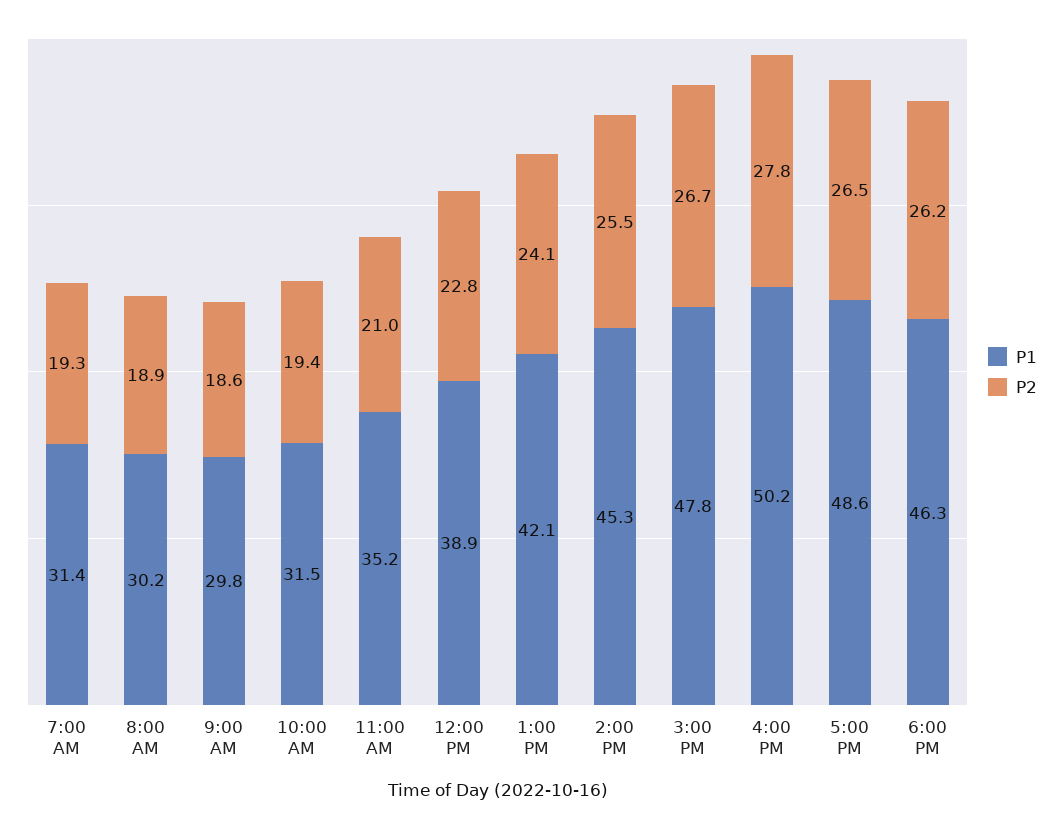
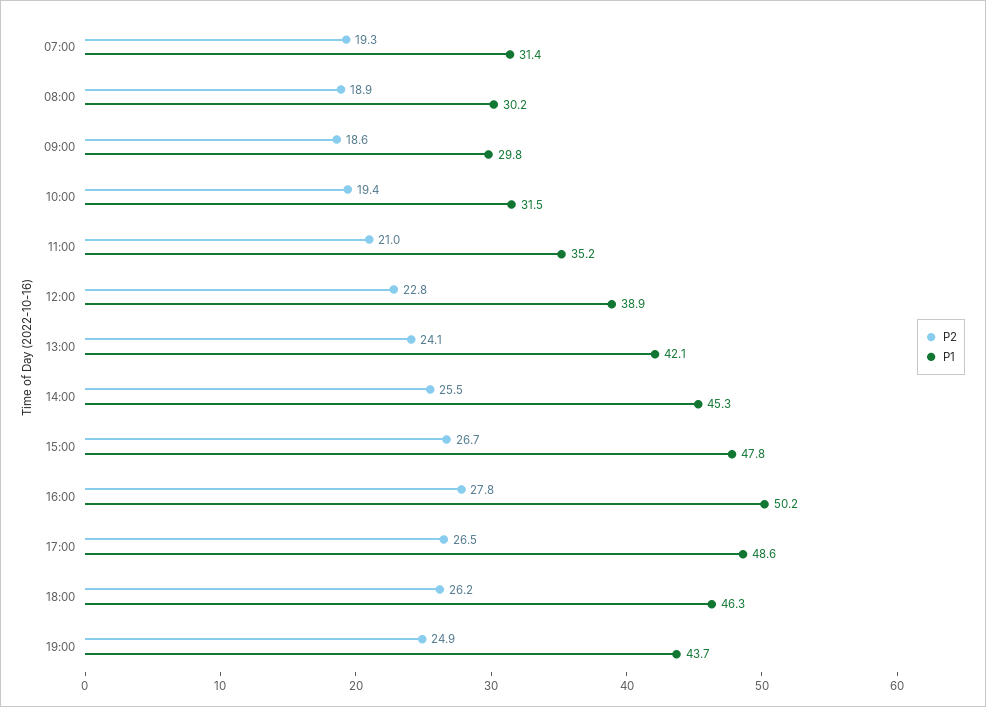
P2, 19:00: none -> 24.9
P1, 19:00: none -> 43.7

